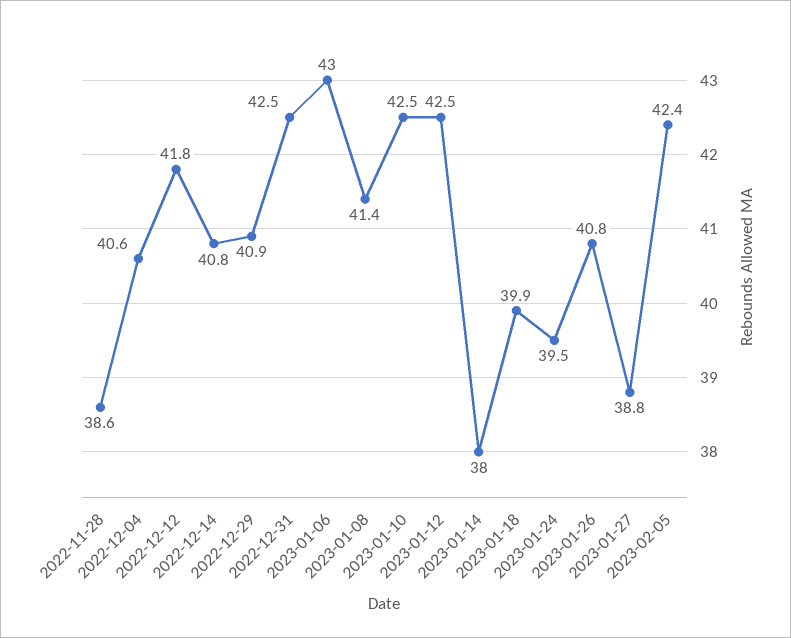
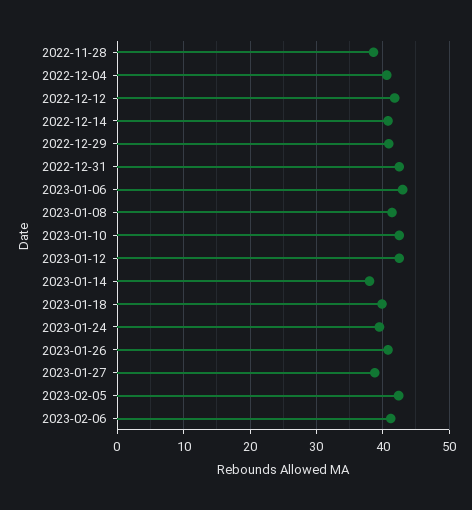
2023-02-06: none -> 41

